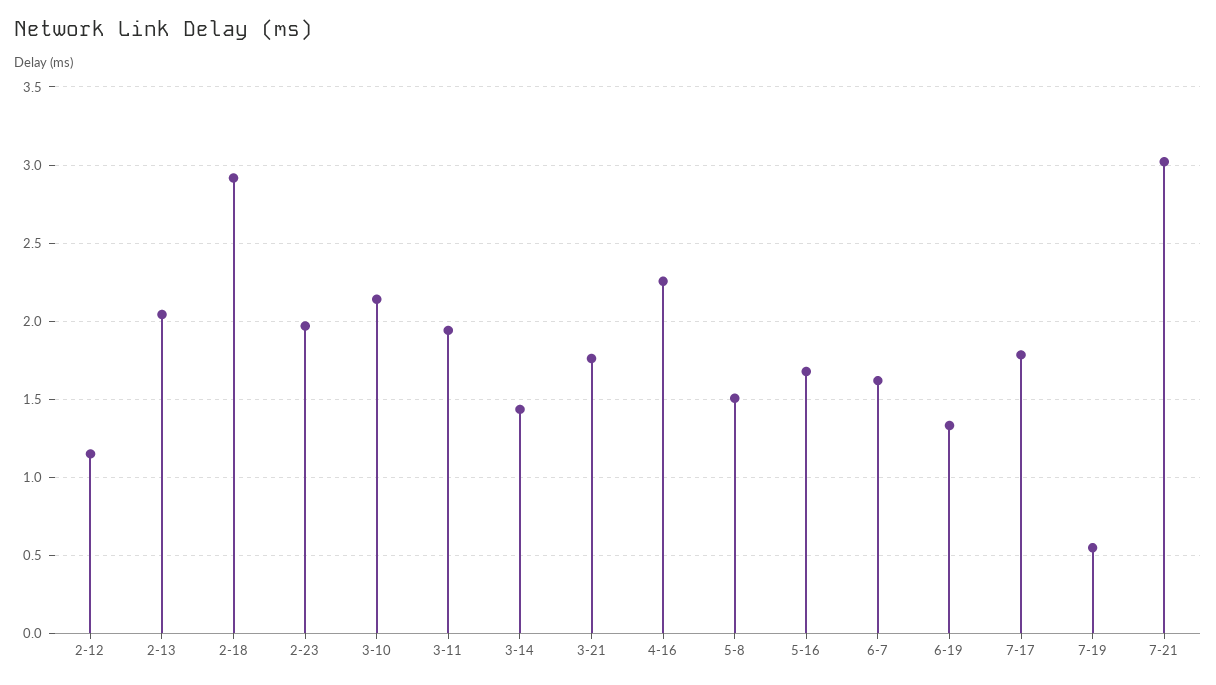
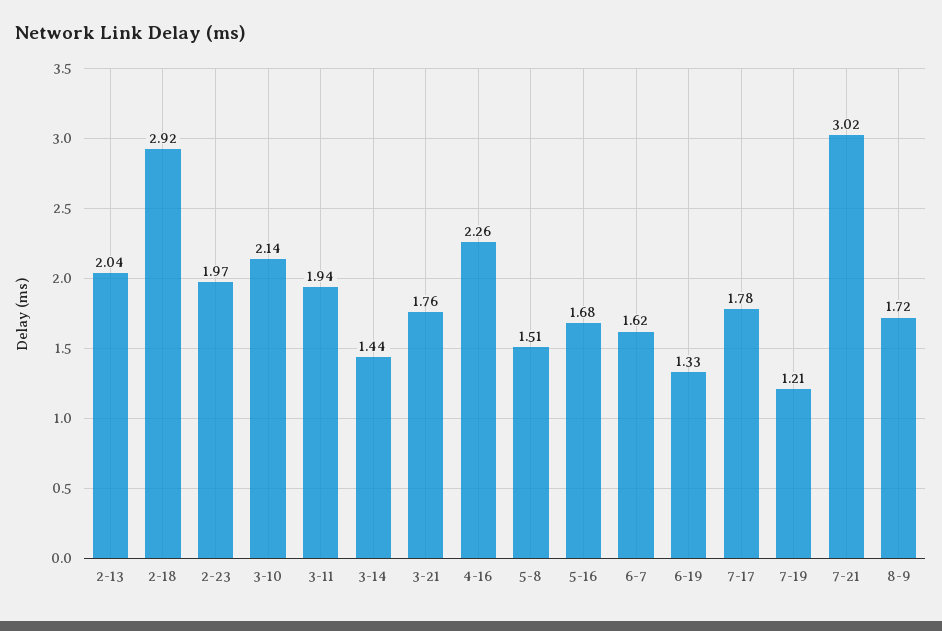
2-12: 1.15 -> none
7-19: 0.55 -> 1.21
8-9: none -> 1.72

